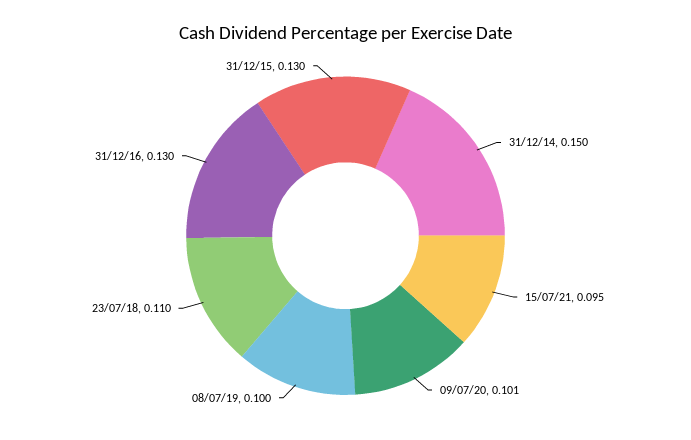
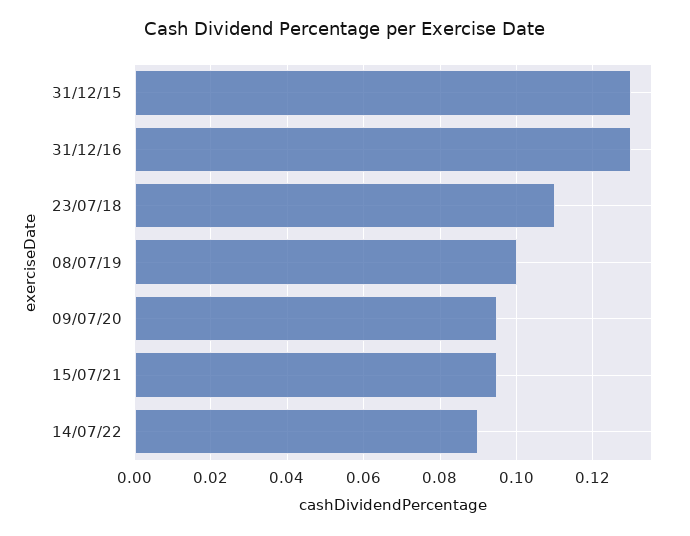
31/12/14: 0.15 -> none
09/07/20: 0.101 -> 0.095
14/07/22: none -> 0.09

